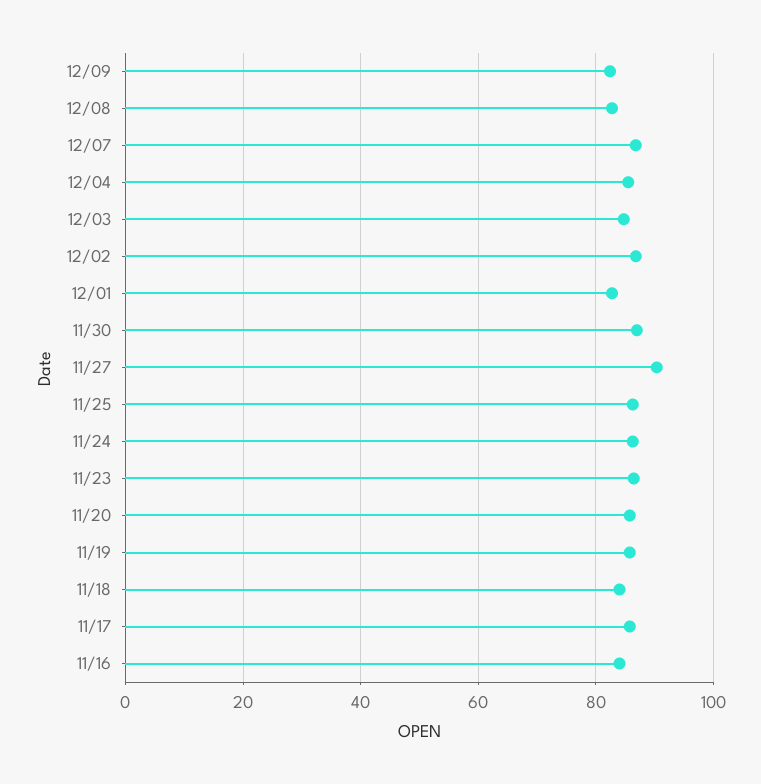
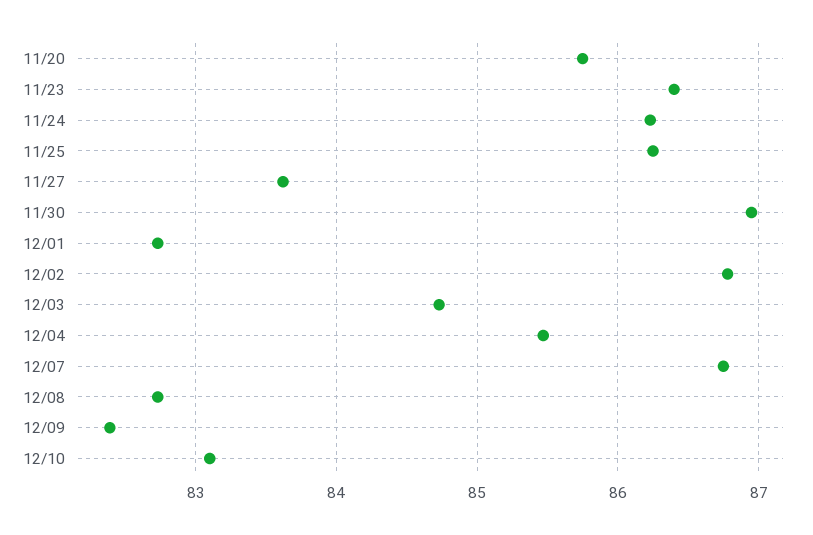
11/27: 90 -> 83.6
11/19: 86 -> none
11/18: 84 -> none
11/17: 86 -> none
11/16: 84 -> none
12/10: none -> 83.1

